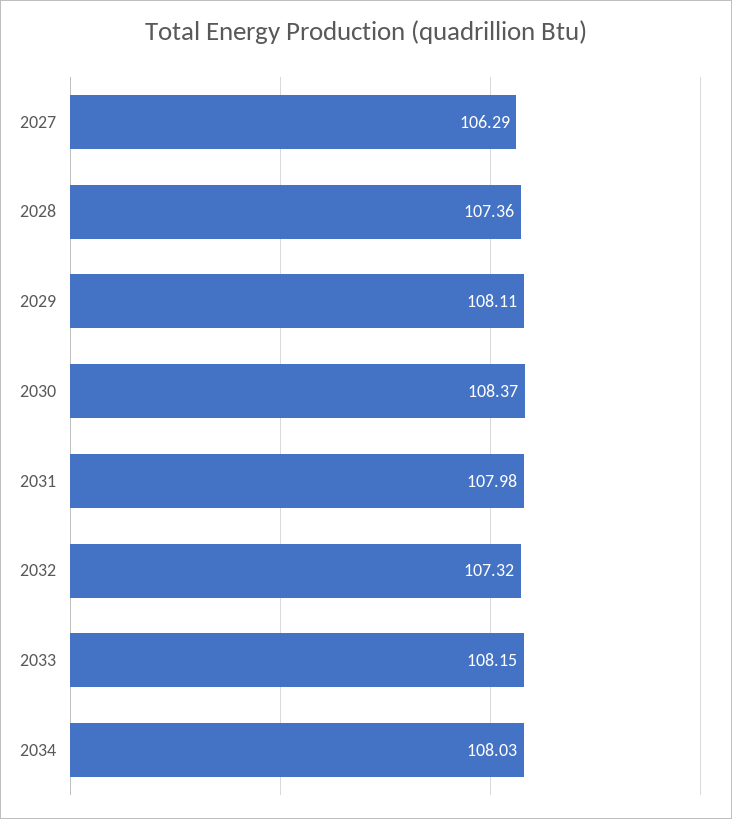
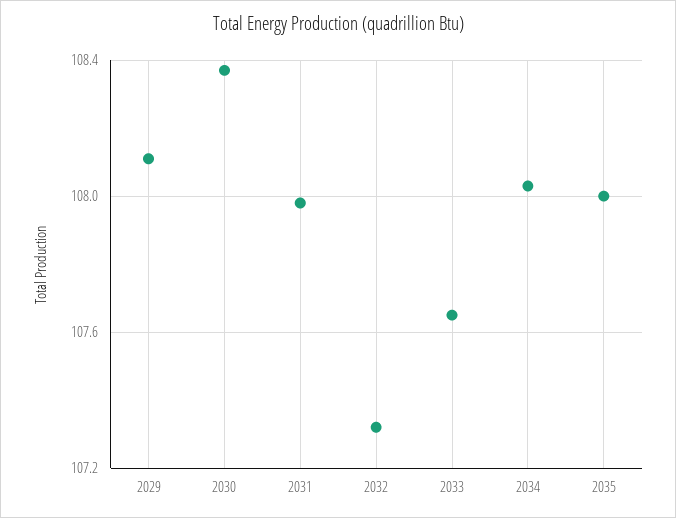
2027: 106.29 -> none
2028: 107.36 -> none
2033: 108.15 -> 107.65
2035: none -> 108

